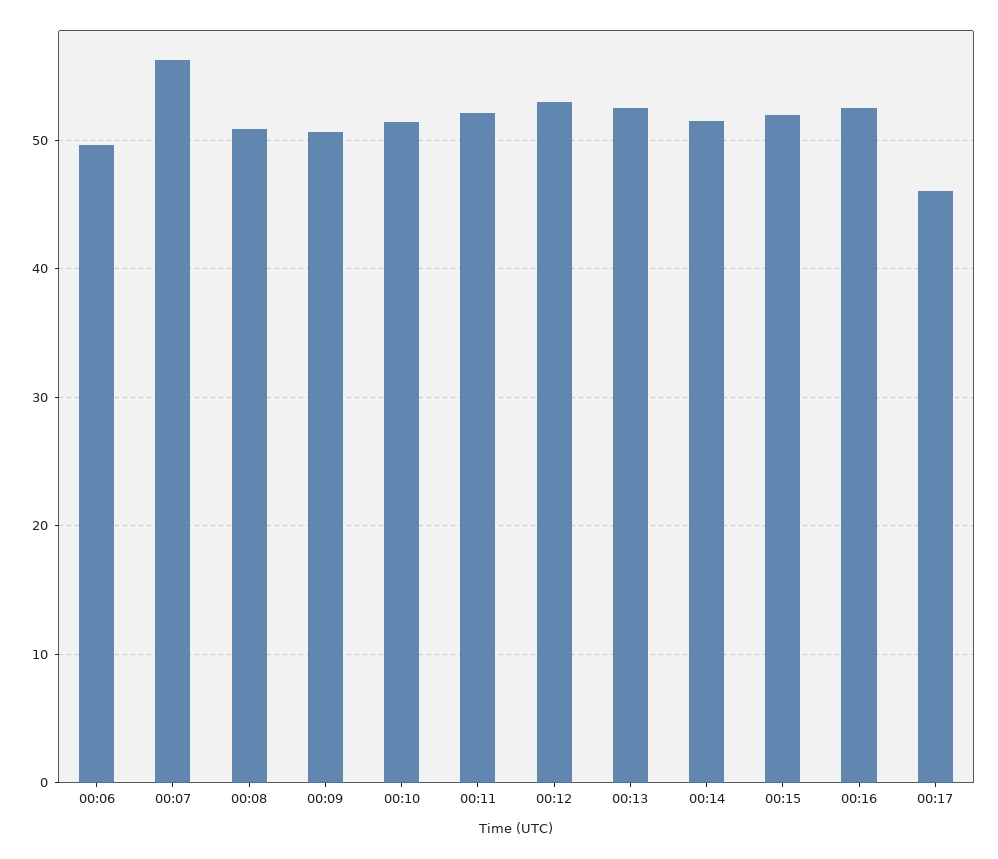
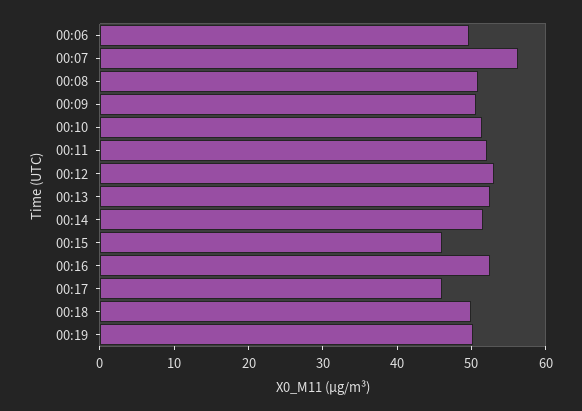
00:15: 52 -> 46
00:18: none -> 50
00:19: none -> 50

